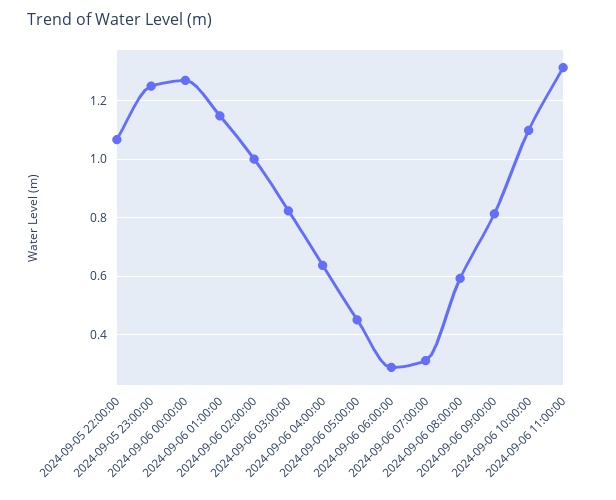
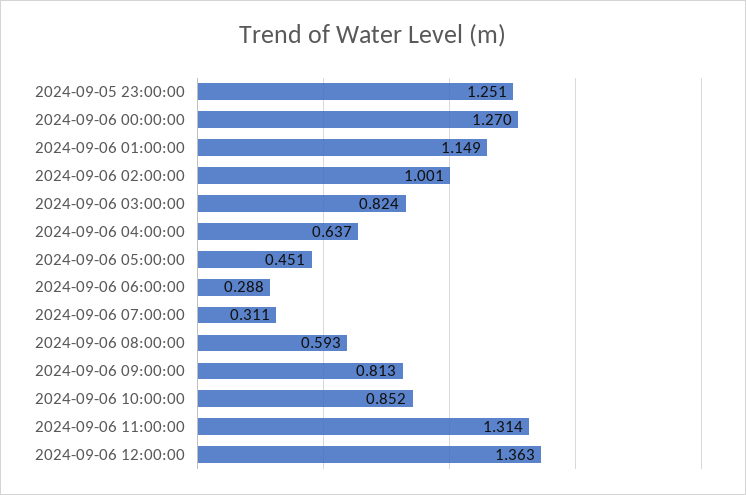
2024-09-05 22:00:00: 1.075 -> none
2024-09-06 10:00:00: 1.1 -> 0.852
2024-09-06 12:00:00: none -> 1.363

